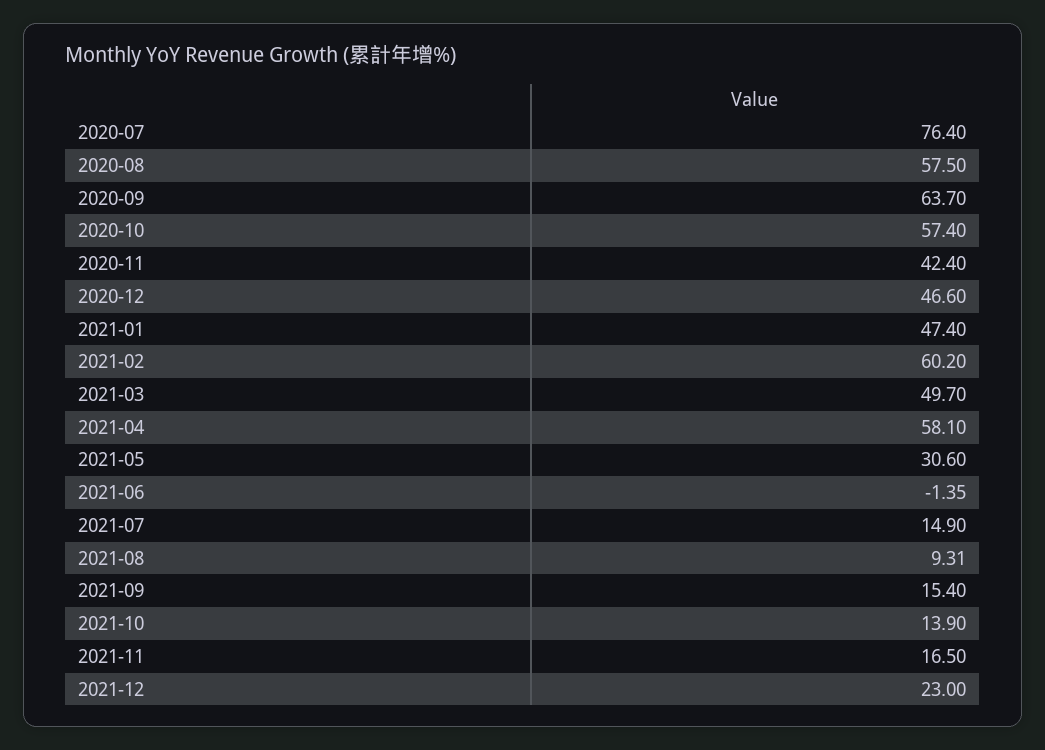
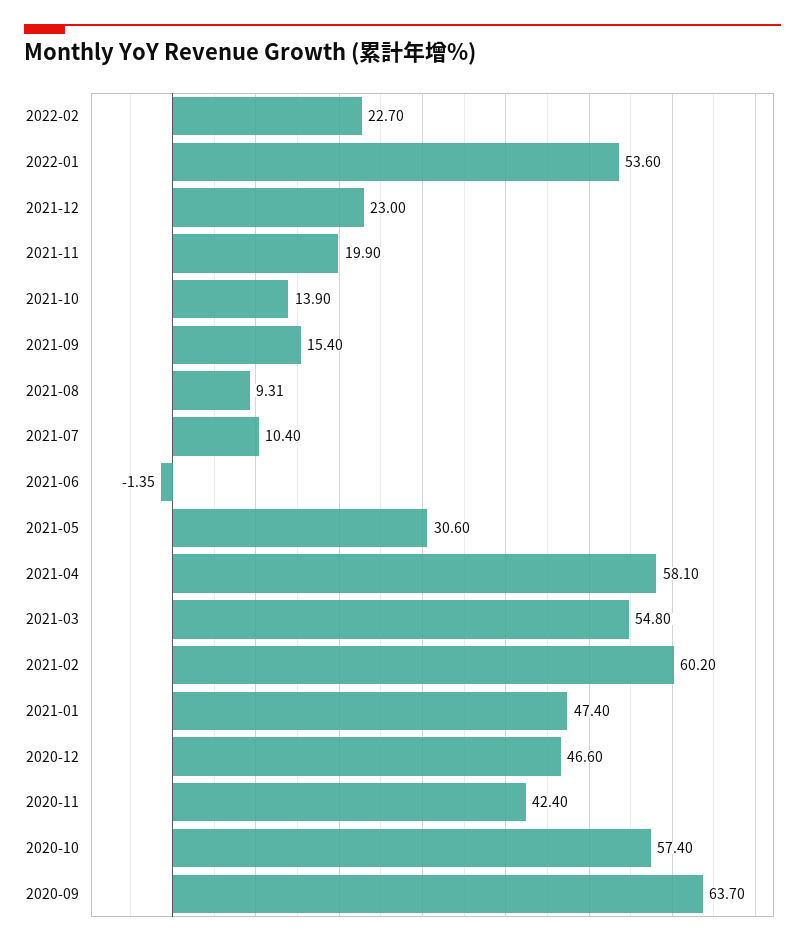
2020-07: 76.4 -> none
2020-08: 57.5 -> none
2021-03: 49.7 -> 54.8
2021-07: 14.9 -> 10.4
2021-11: 16.5 -> 19.9
2022-02: none -> 22.7
2022-01: none -> 53.6

